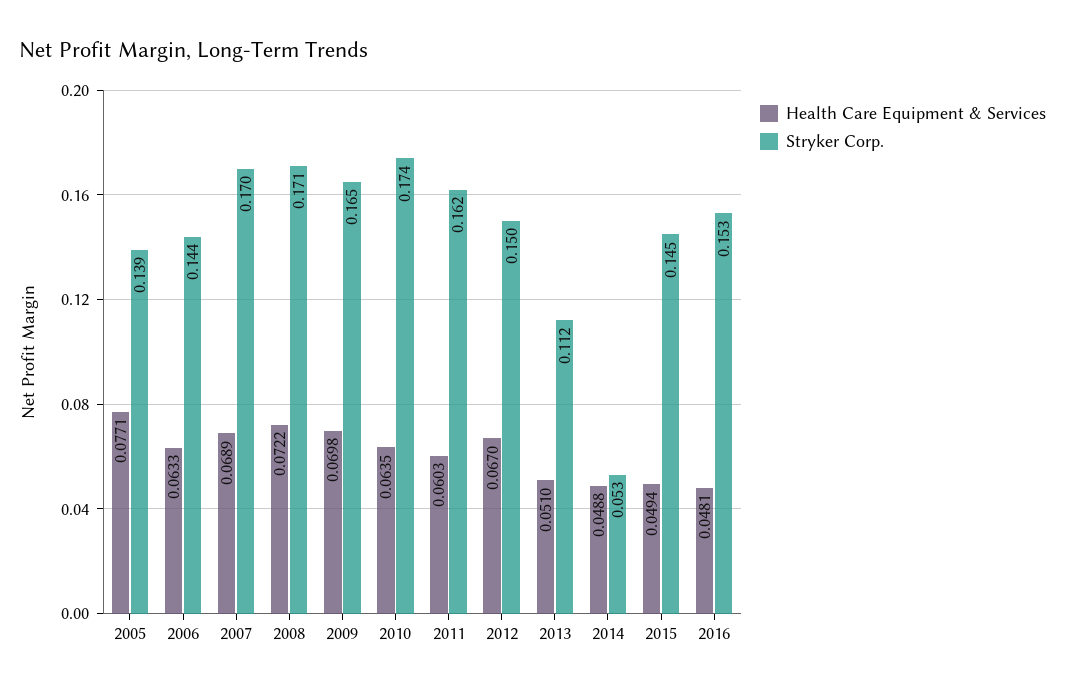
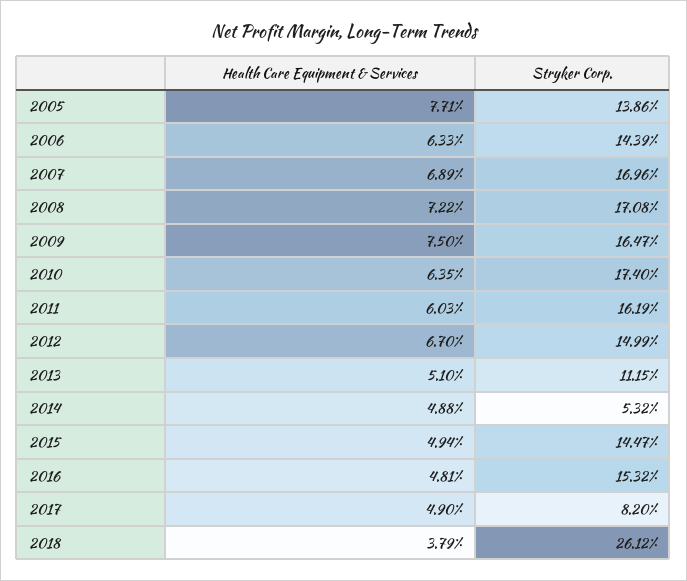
Health Care Equipment & Services, 2009: 0.0698 -> 0.075
Health Care Equipment & Services, 2017: none -> 0.049
Stryker Corp., 2017: none -> 0.082
Health Care Equipment & Services, 2018: none -> 0.0379
Stryker Corp., 2018: none -> 0.2612

